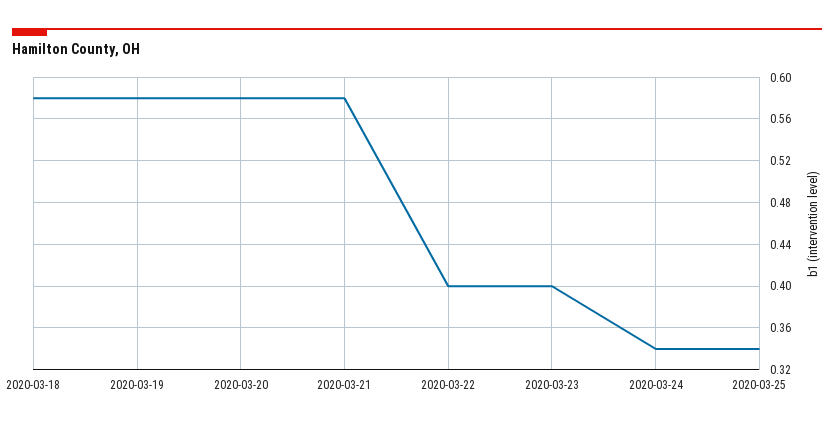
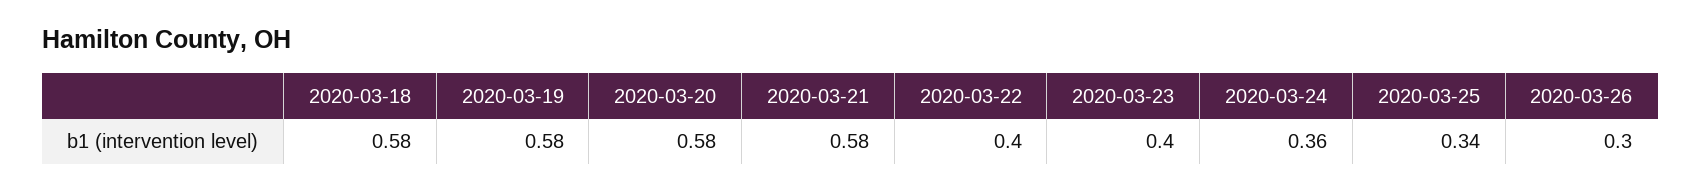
2020-03-24: 0.34 -> 0.36
2020-03-26: none -> 0.3

